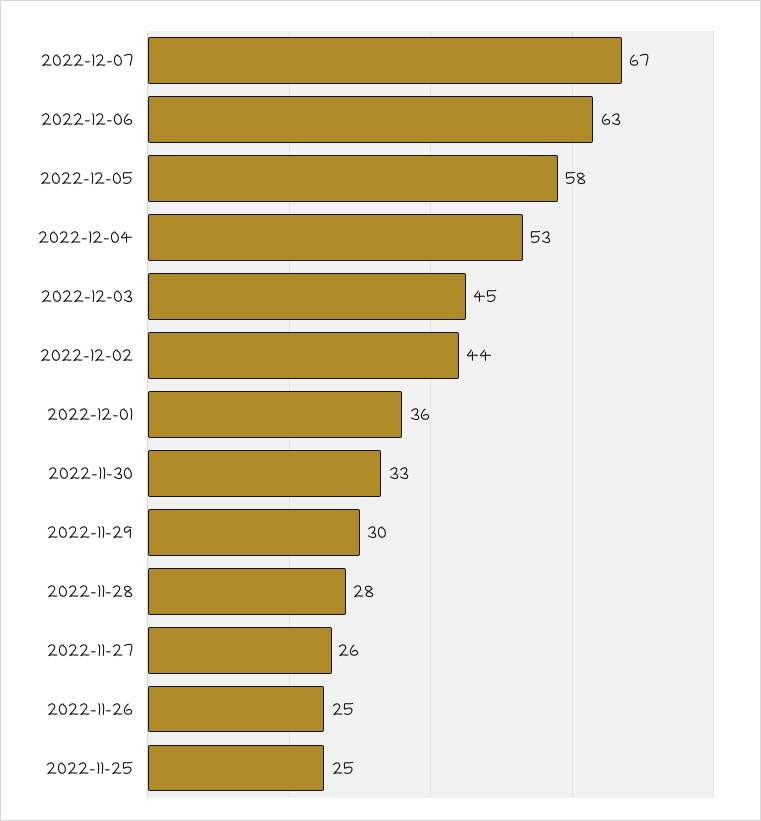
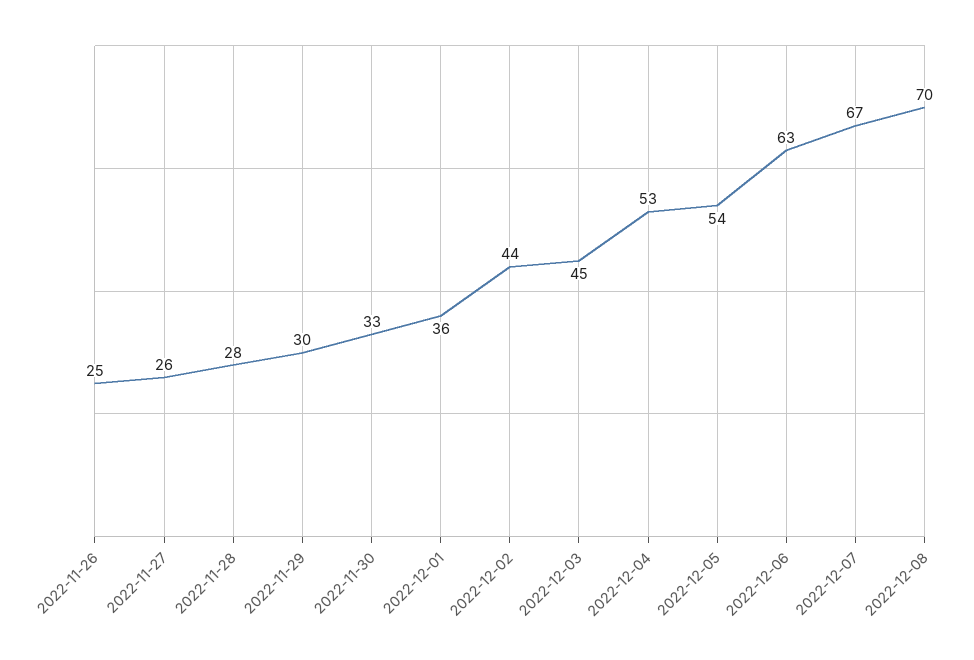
2022-12-05: 58 -> 54
2022-11-25: 25 -> none
2022-12-08: none -> 70

